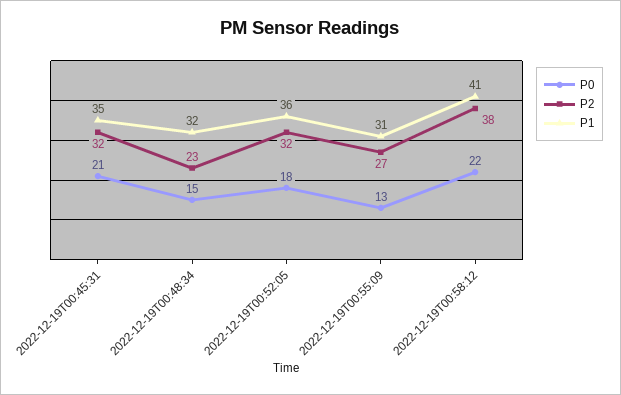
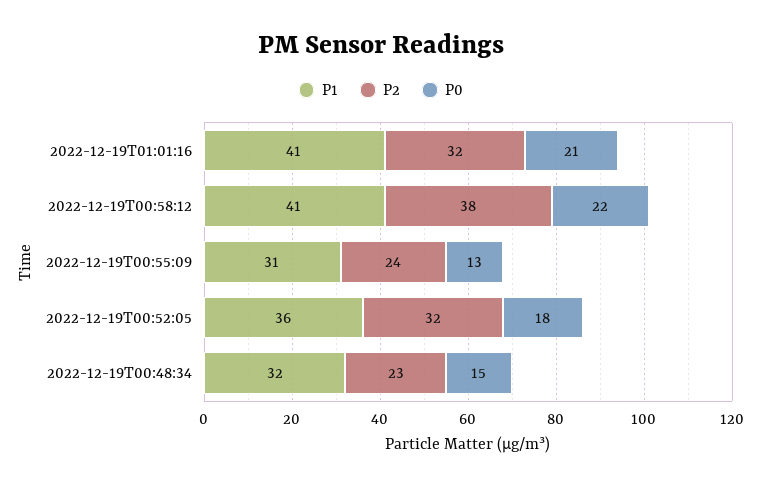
P0, 2022-12-19T00:45:31: 21 -> none
P2, 2022-12-19T00:45:31: 32 -> none
P1, 2022-12-19T00:45:31: 35 -> none
P2, 2022-12-19T00:55:09: 27 -> 24
P1, 2022-12-19T01:01:16: none -> 41
P2, 2022-12-19T01:01:16: none -> 32
P0, 2022-12-19T01:01:16: none -> 21

